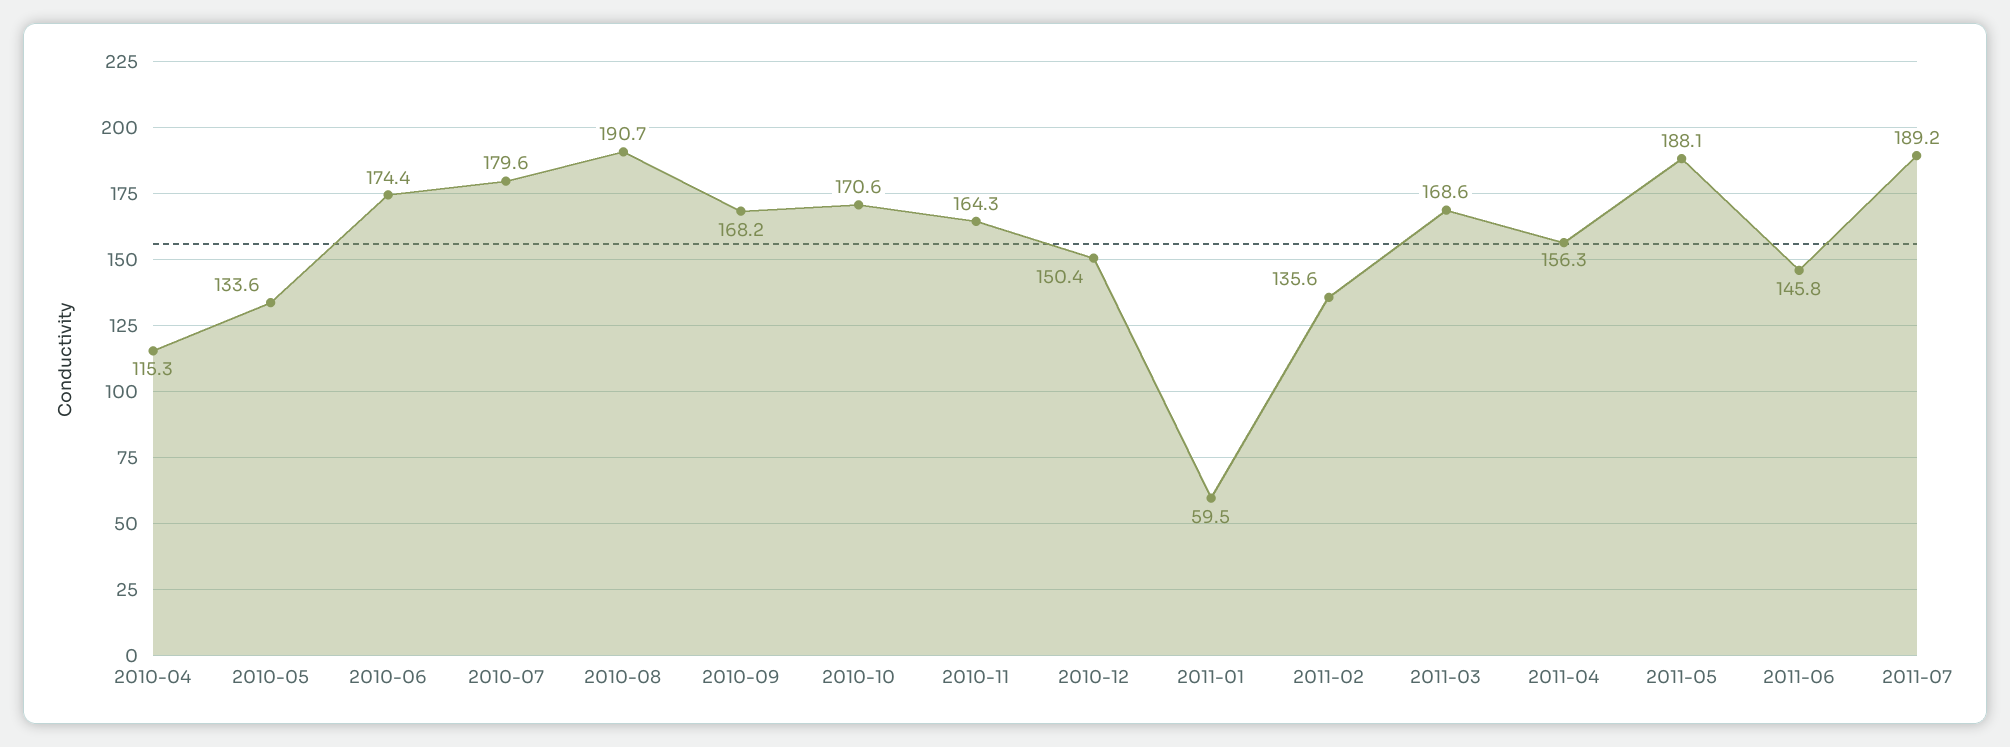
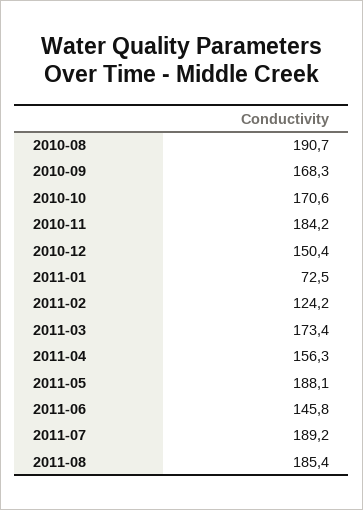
2010-04: 115.3 -> none
2010-05: 133.6 -> none
2010-06: 174.4 -> none
2010-07: 179.6 -> none
2010-09: 168.2 -> 168.3
2010-11: 164.3 -> 184.2
2011-01: 59.5 -> 72.5
2011-02: 135.6 -> 124.2
2011-03: 168.6 -> 173.4
2011-08: none -> 185.4

